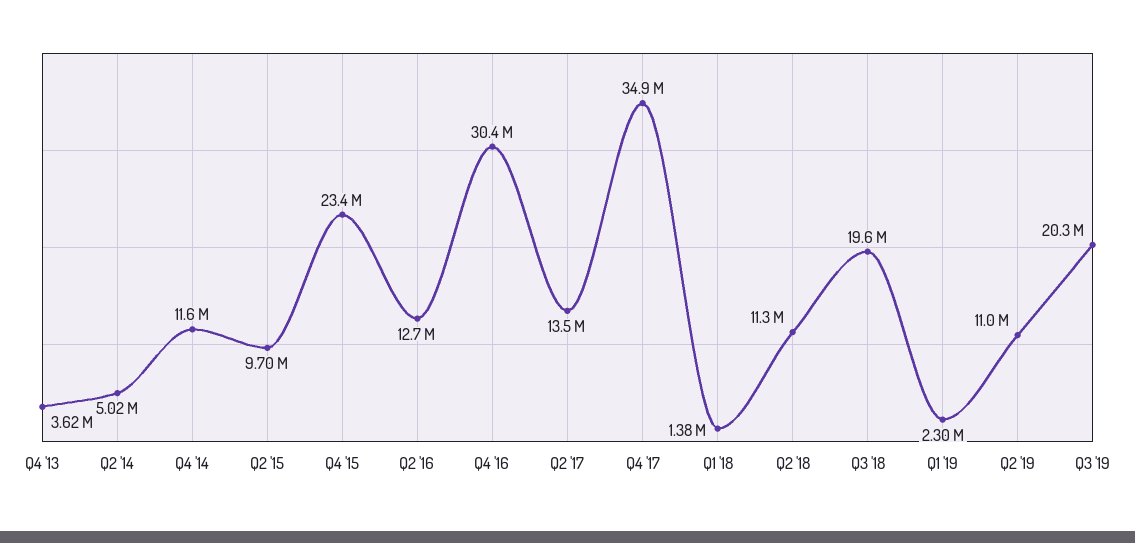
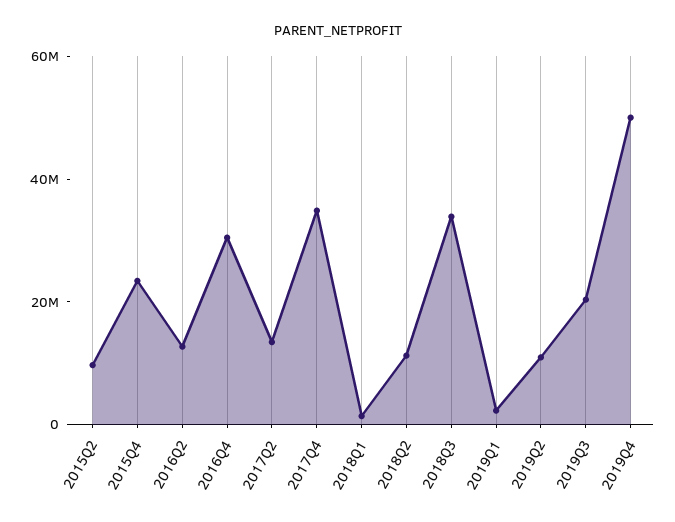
Q4 '13: 3620000 -> none
Q2 '14: 5020000 -> none
Q4 '14: 11600000 -> none
Q3 '18: 19600000 -> 35000000
2019Q4: none -> 50000000

